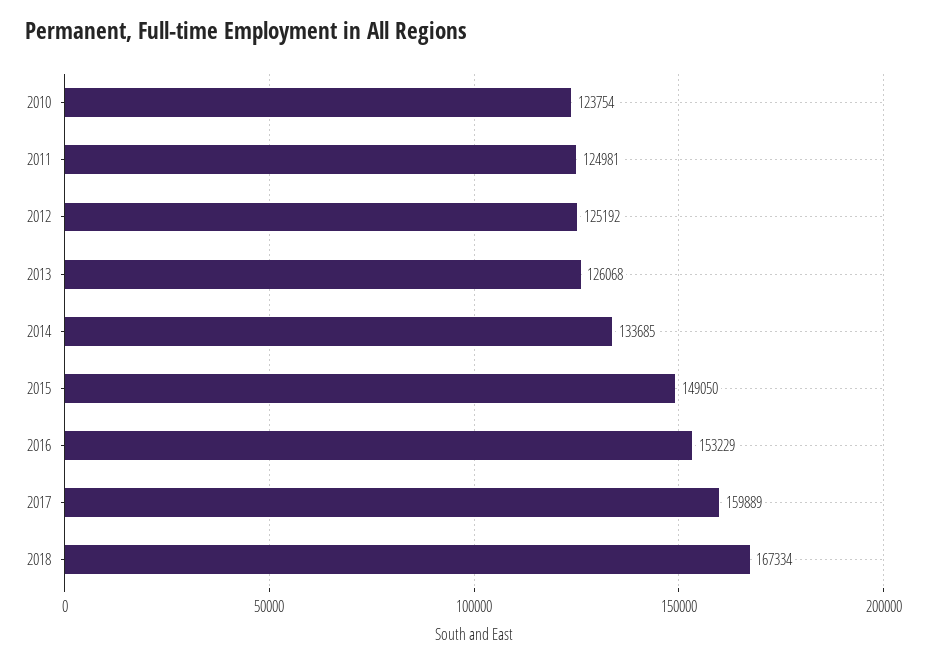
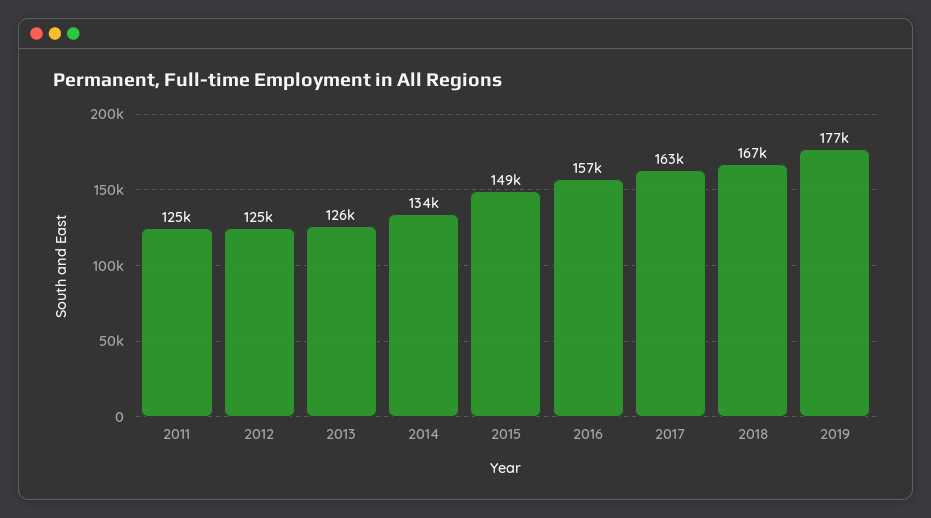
2010: 123754 -> none
2016: 153229 -> 157000
2017: 159889 -> 163000
2019: none -> 177000

